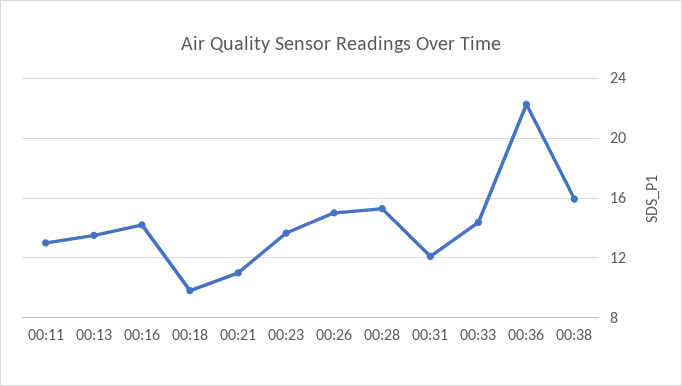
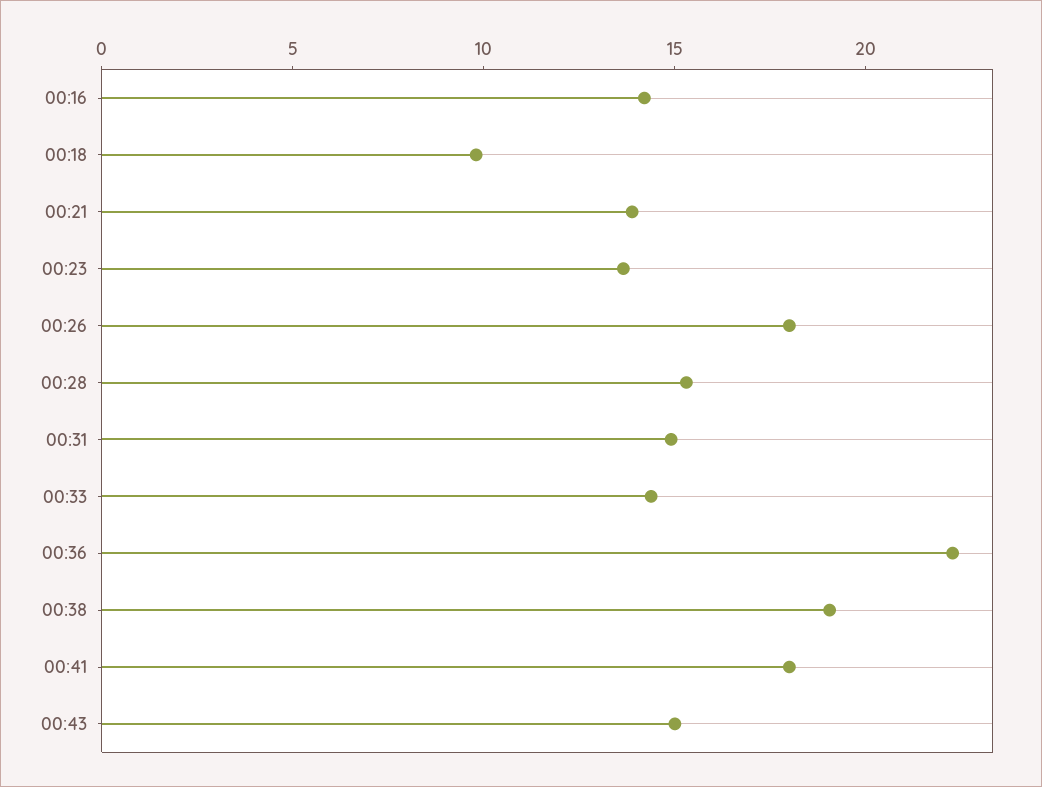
00:11: 13 -> none
00:13: 13.5 -> none
00:21: 11 -> 14
00:26: 15 -> 18
00:31: 12 -> 15
00:38: 16 -> 19
00:41: none -> 18
00:43: none -> 15

